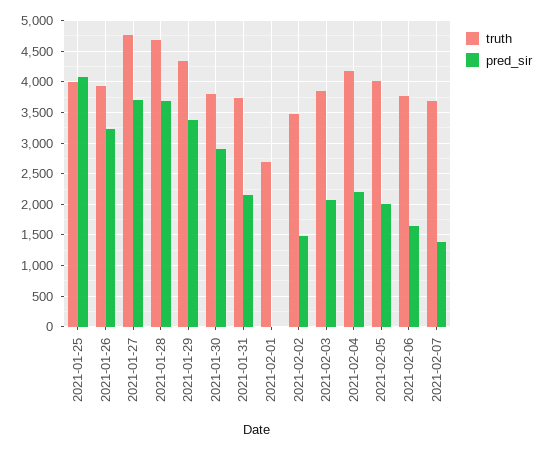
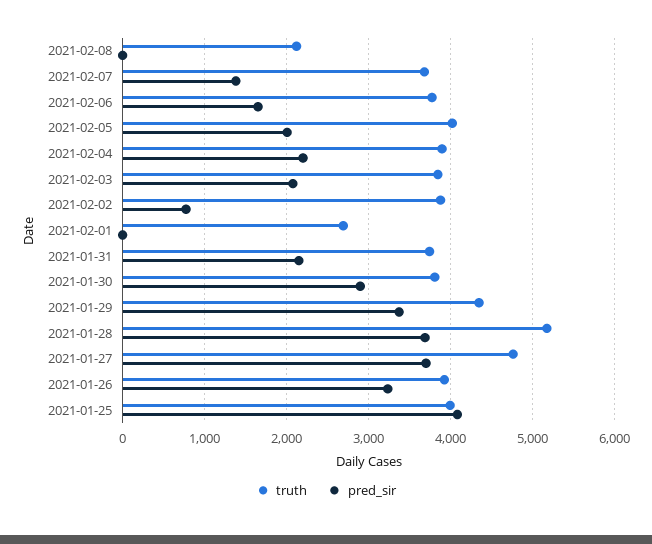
truth, 2021-01-28: 4700 -> 5200
truth, 2021-02-02: 3500 -> 3900
pred_sir, 2021-02-02: 1500 -> 800
truth, 2021-02-04: 4200 -> 3900
truth, 2021-02-08: none -> 2100
pred_sir, 2021-02-08: none -> 0

